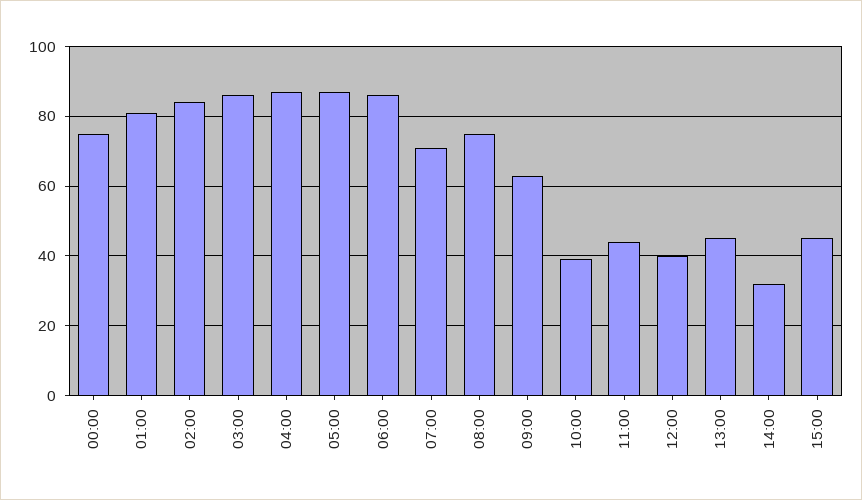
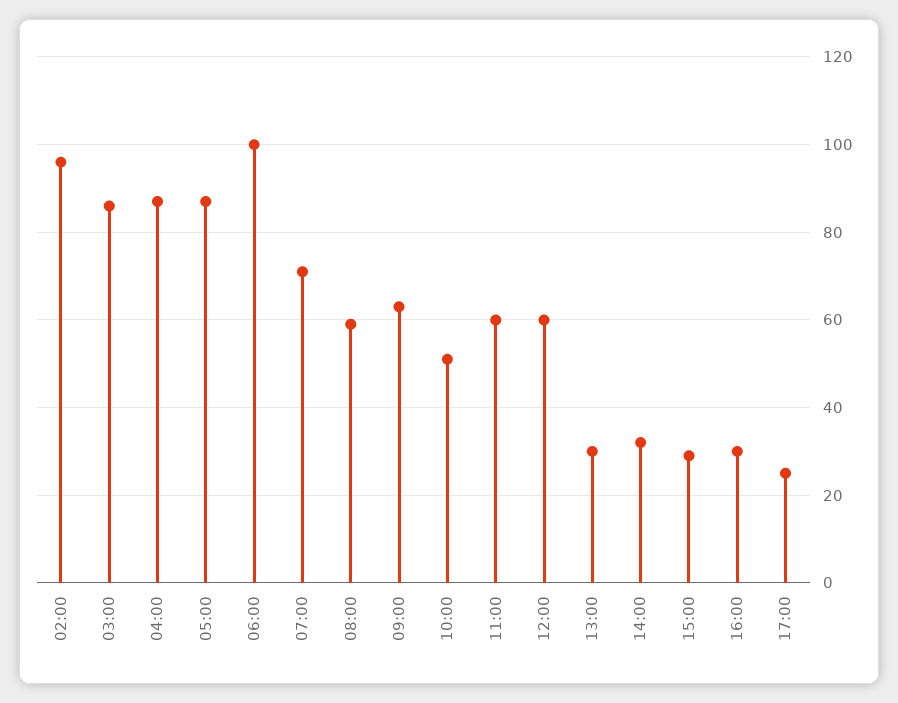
00:00: 75 -> none
01:00: 80 -> none
02:00: 85 -> 95
06:00: 85 -> 100
08:00: 75 -> 60
10:00: 40 -> 50
11:00: 45 -> 60
12:00: 40 -> 60
13:00: 45 -> 30
15:00: 45 -> 30
16:00: none -> 30
17:00: none -> 25

